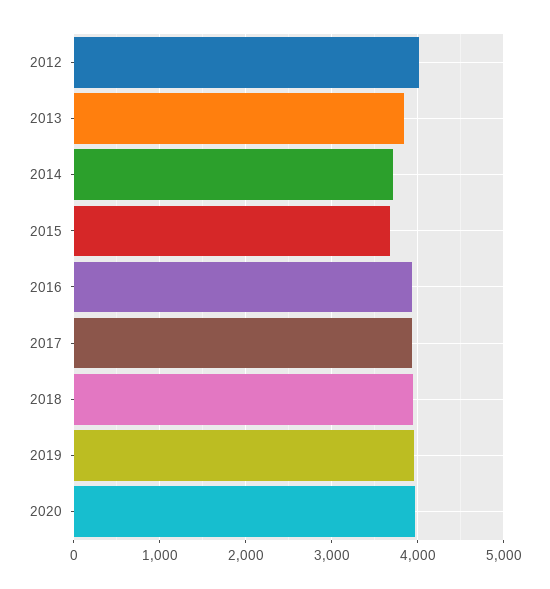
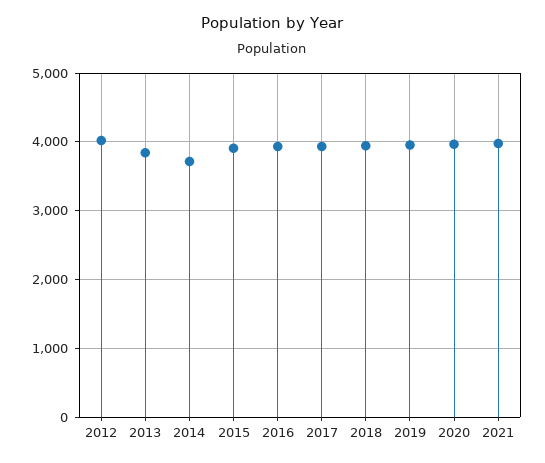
2015: 3700 -> 3900
2021: none -> 4000

